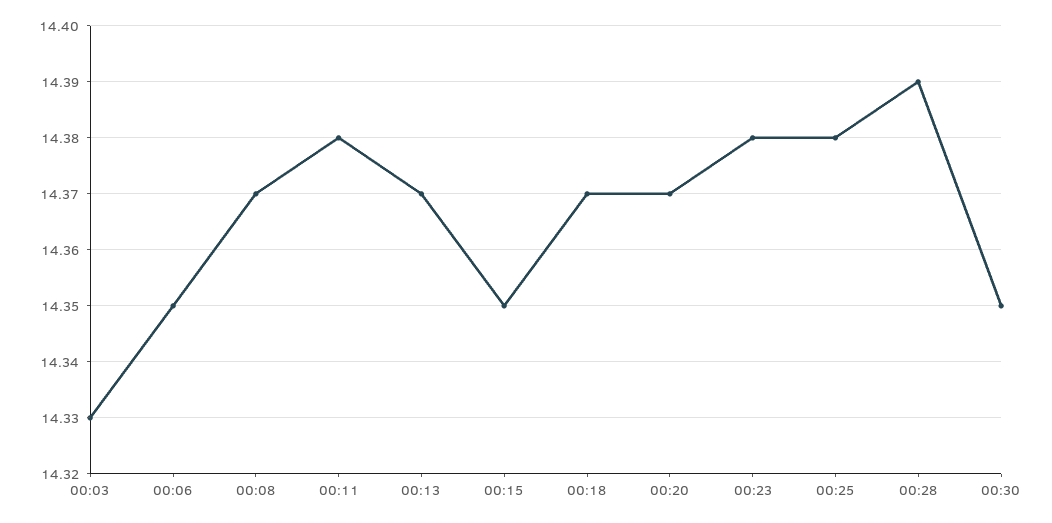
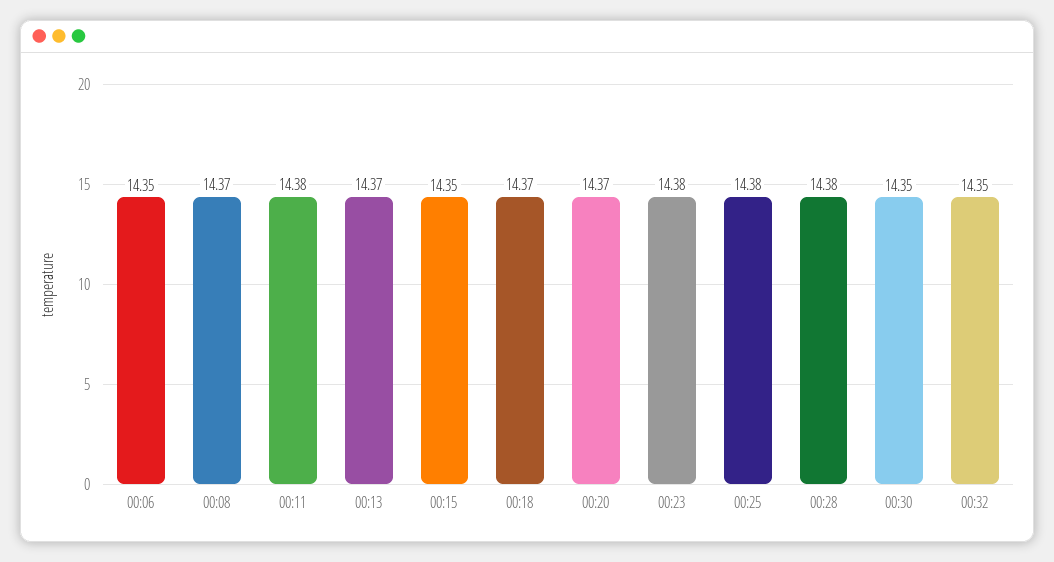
00:03: 14.33 -> none
00:28: 14.39 -> 14.38
00:32: none -> 14.35

